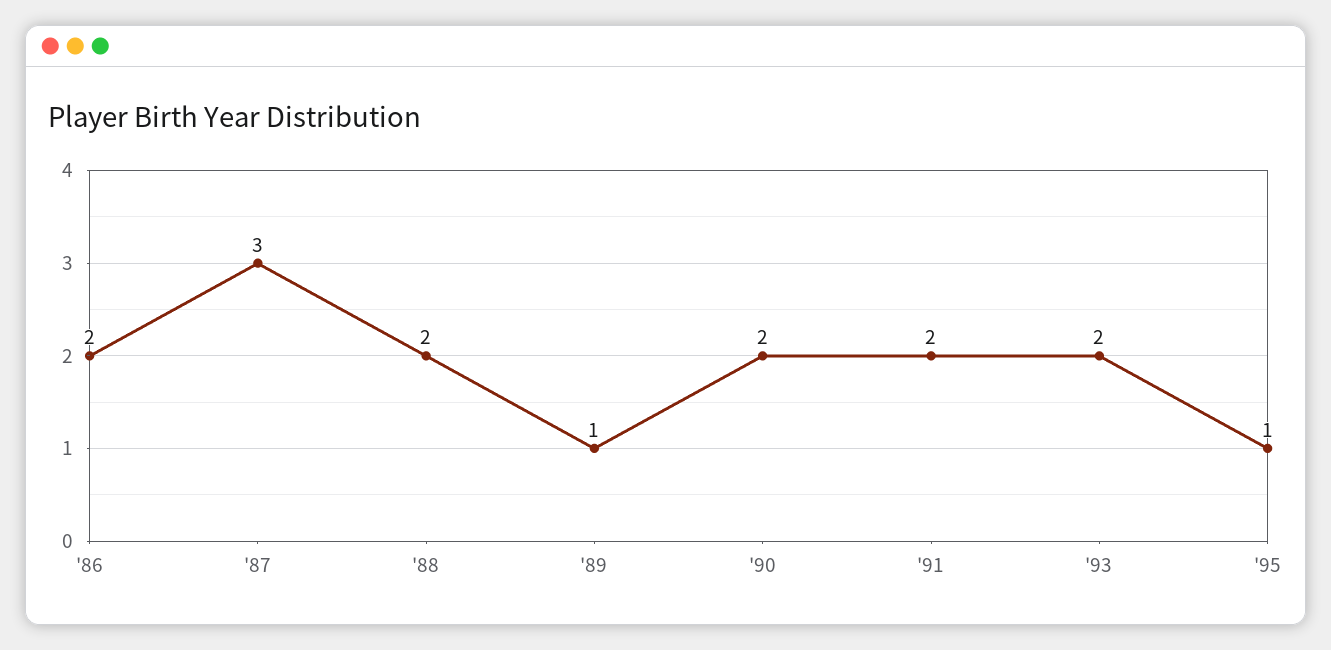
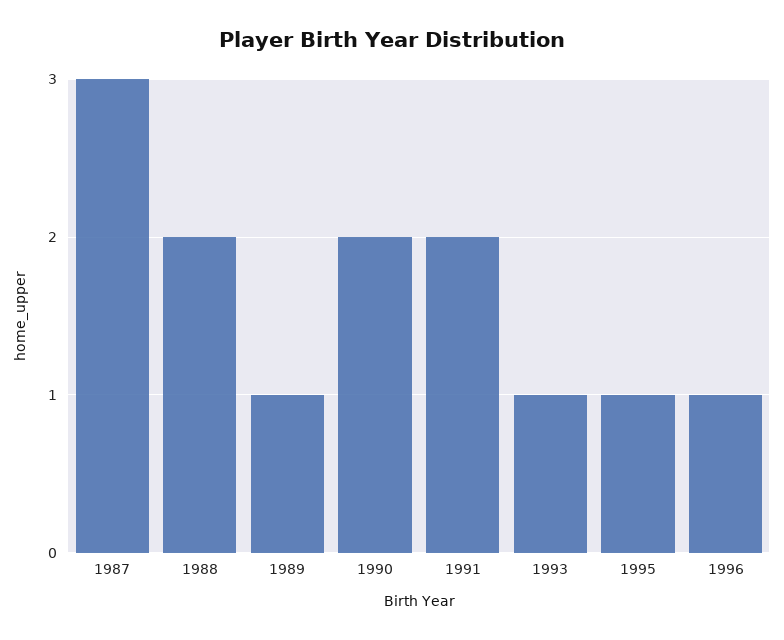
'86: 2 -> none
'93: 2 -> 1
1996: none -> 1

